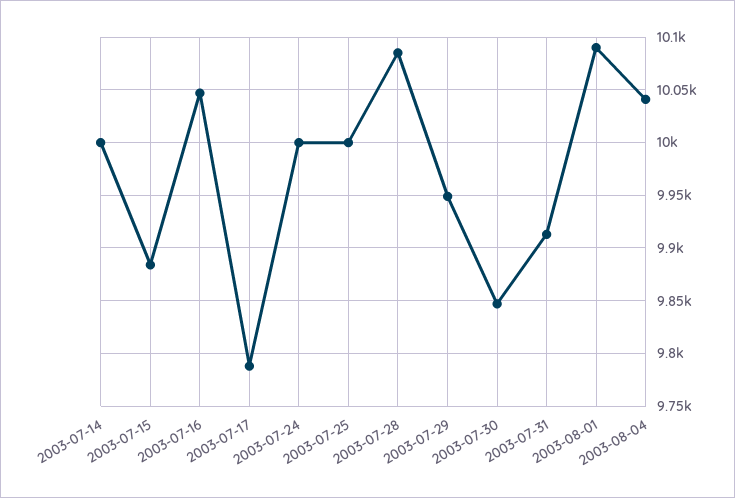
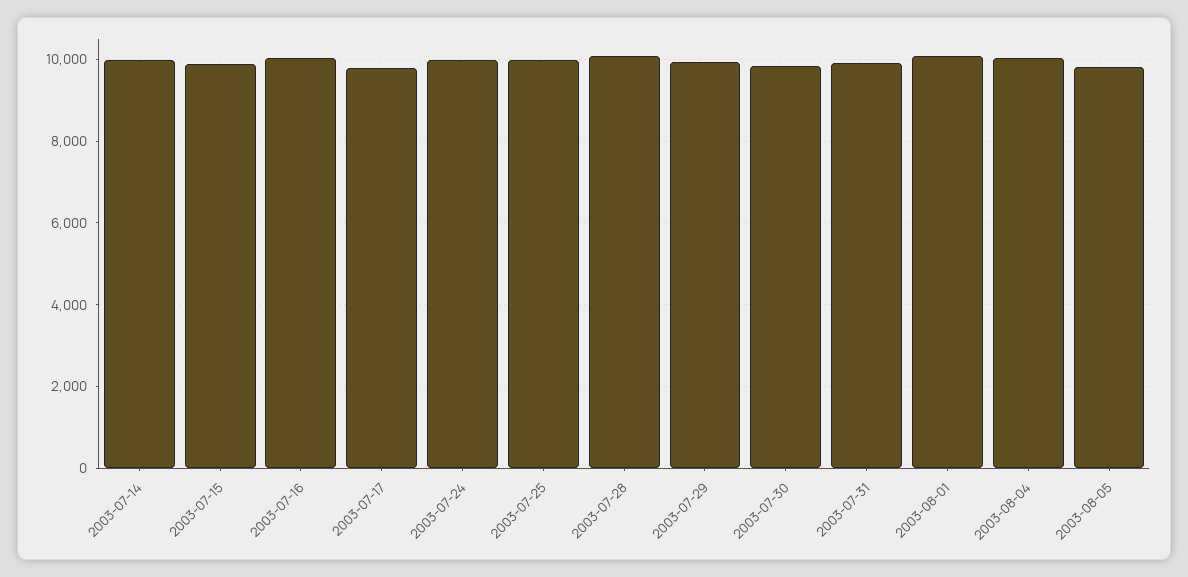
2003-08-05: none -> 9800

